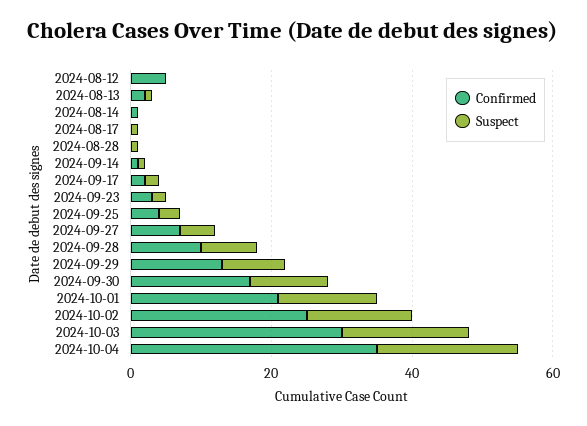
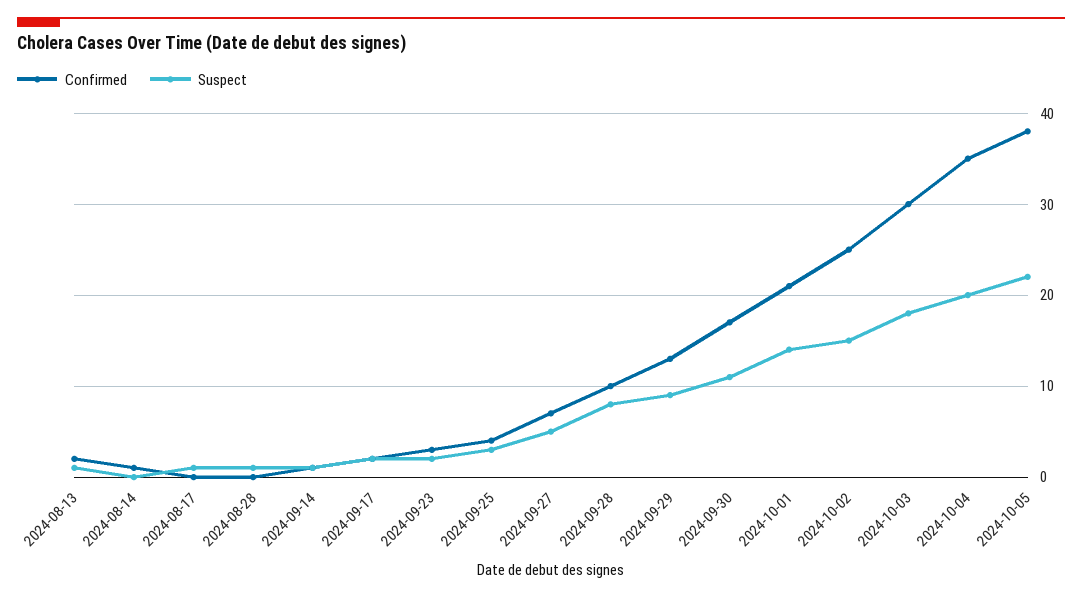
Confirmed, 2024-08-12: 5 -> none
Suspect, 2024-08-12: 0 -> none
Confirmed, 2024-10-05: none -> 38
Suspect, 2024-10-05: none -> 22

